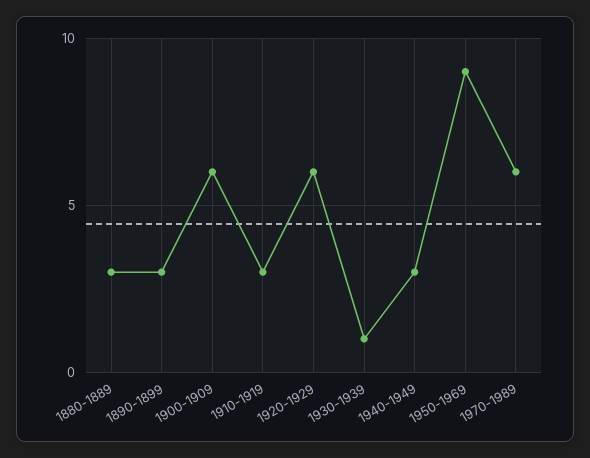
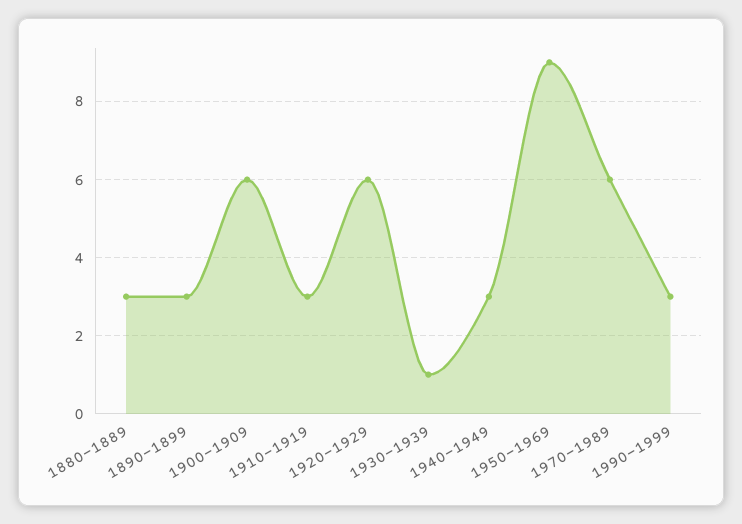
1990-1999: none -> 3

